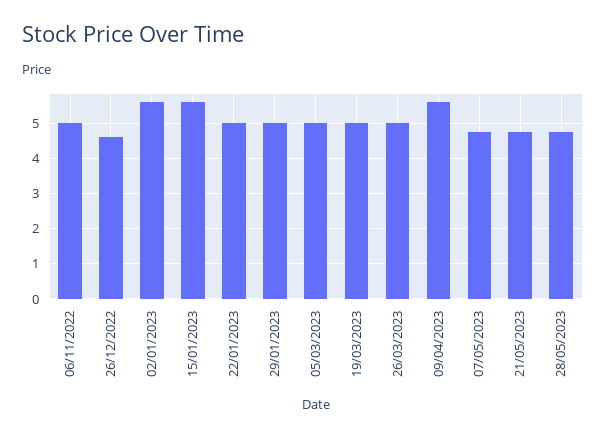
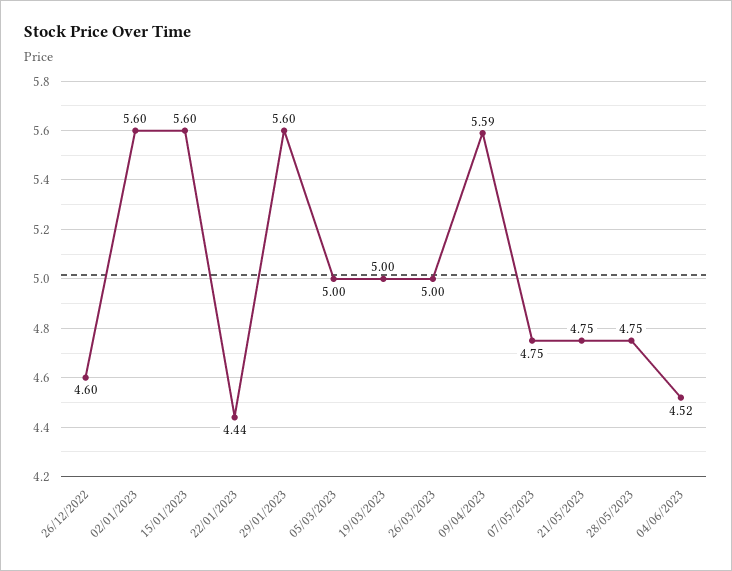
06/11/2022: 5 -> none
22/01/2023: 5 -> 4.44
29/01/2023: 5 -> 5.6
04/06/2023: none -> 4.52

